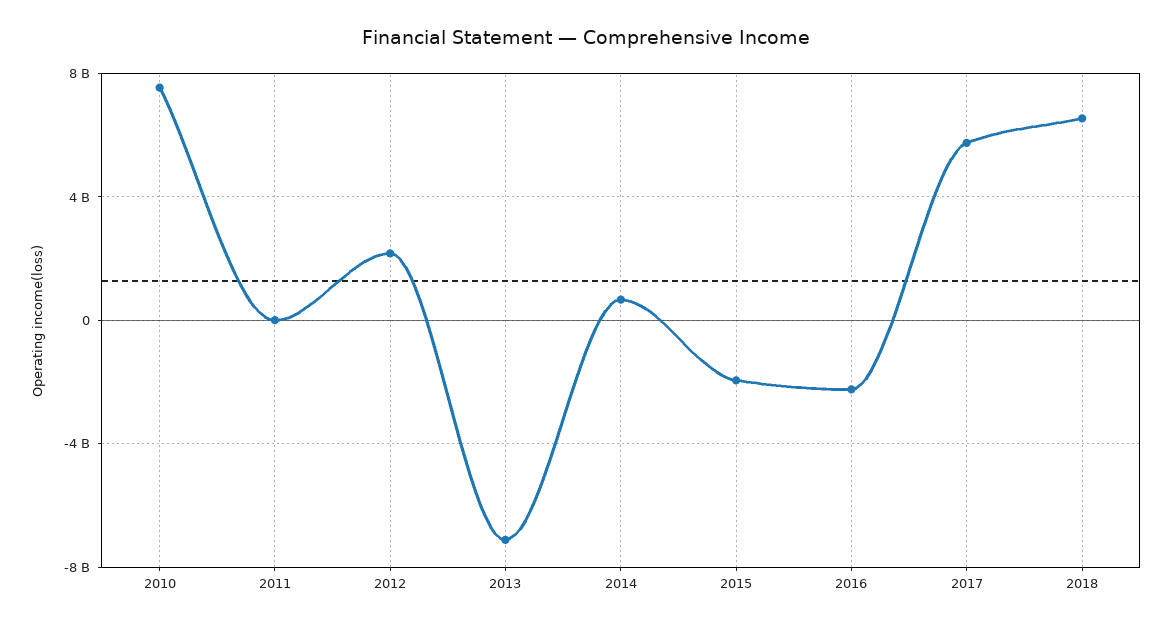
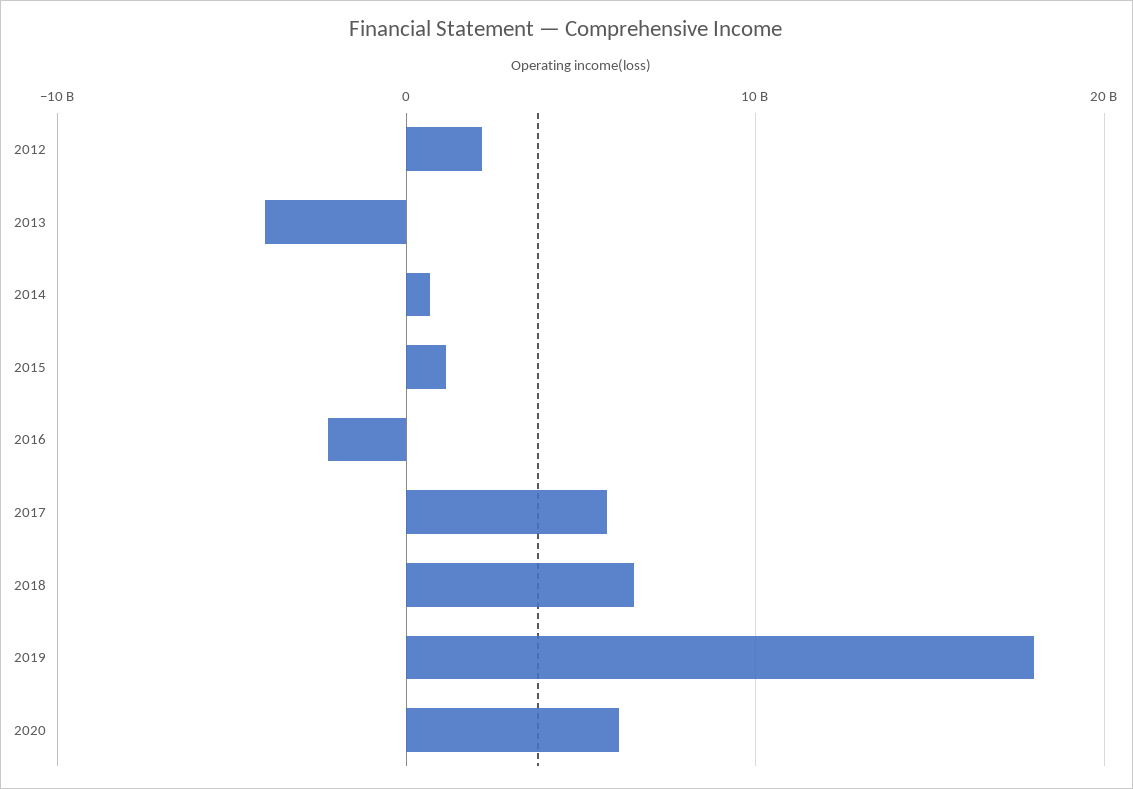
2010: 7500000000 -> none
2011: 0 -> none
2013: -7000000000 -> -4000000000
2015: -2000000000 -> 1000000000
2019: none -> 18000000000
2020: none -> 6000000000

